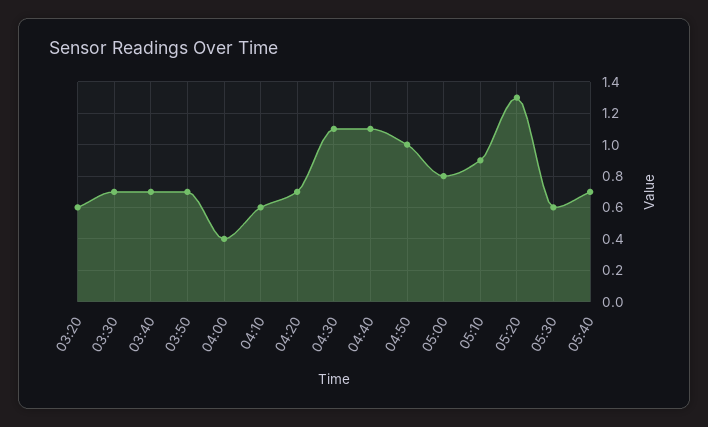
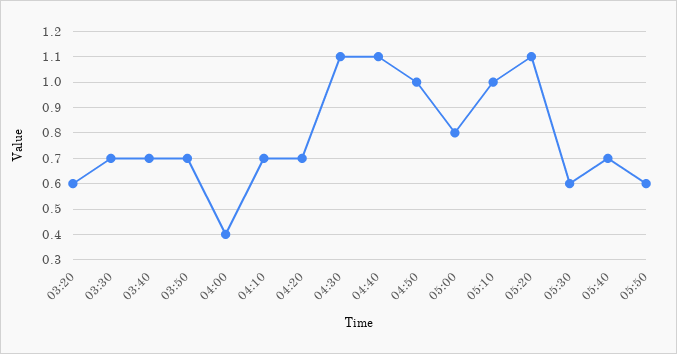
04:10: 0.6 -> 0.7
05:10: 0.9 -> 1
05:20: 1.3 -> 1.1
05:50: none -> 0.6

